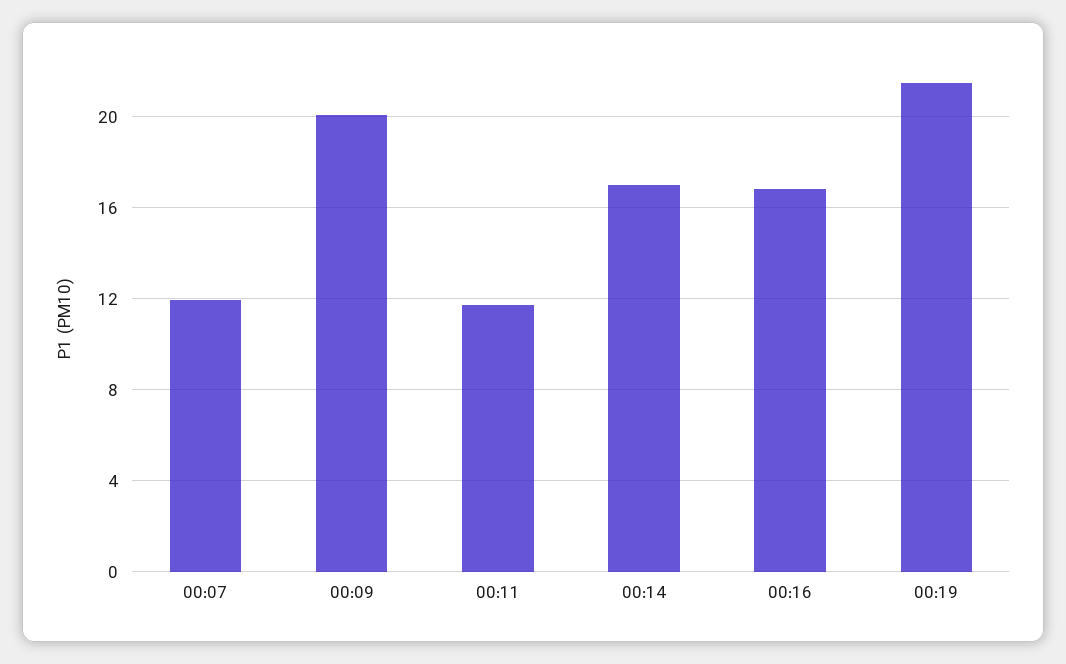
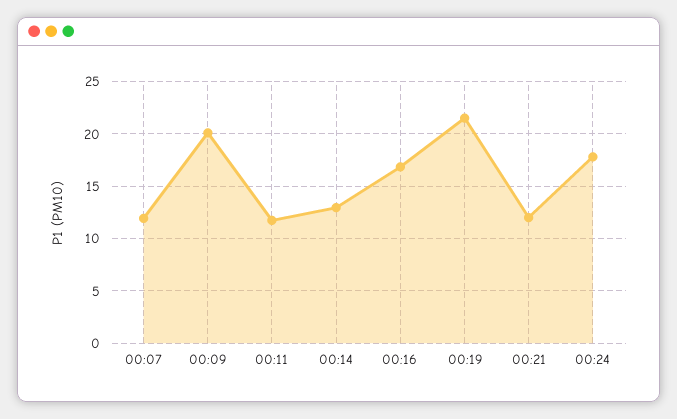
00:14: 17 -> 13
00:21: none -> 12
00:24: none -> 18

